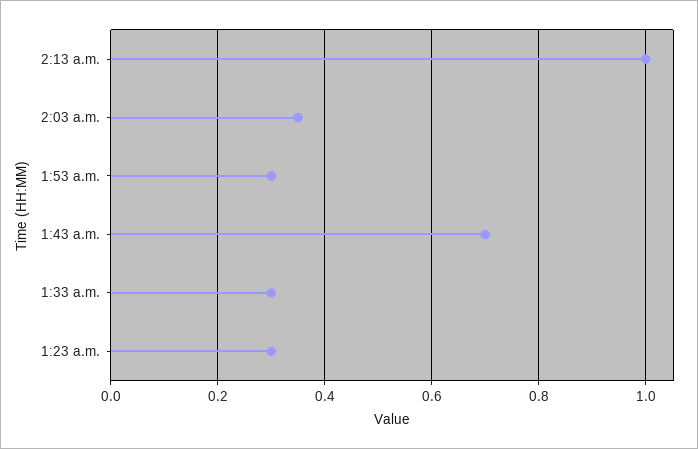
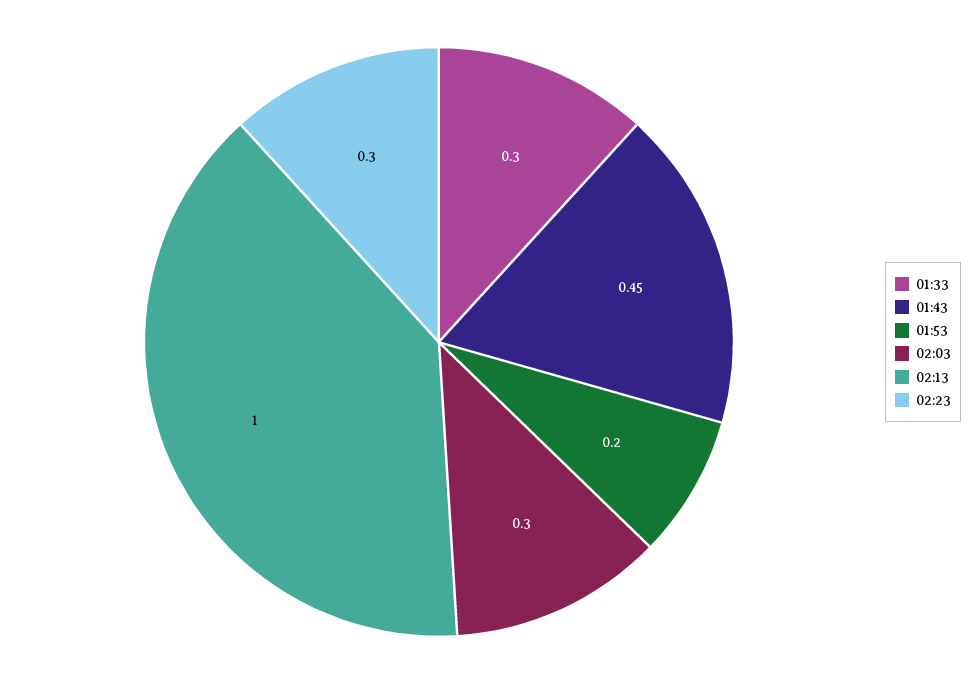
2:03 a.m.: 0.35 -> 0.3
1:53 a.m.: 0.3 -> 0.2
1:43 a.m.: 0.7 -> 0.45
1:23 a.m.: 0.3 -> none
02:23: none -> 0.3

